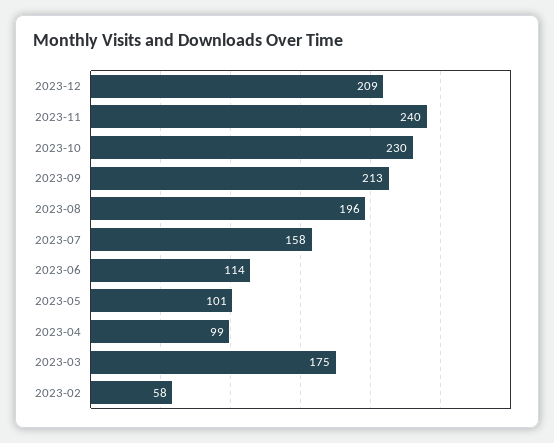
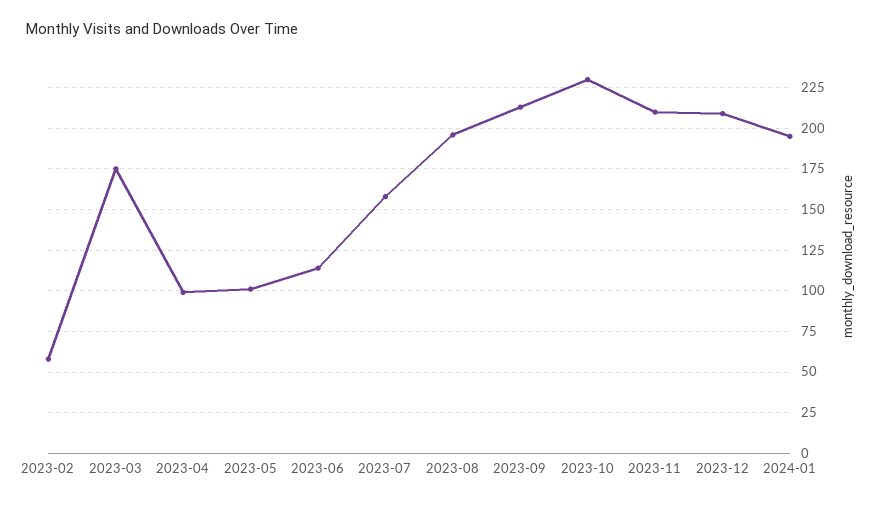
2023-11: 240 -> 210
2024-01: none -> 195

